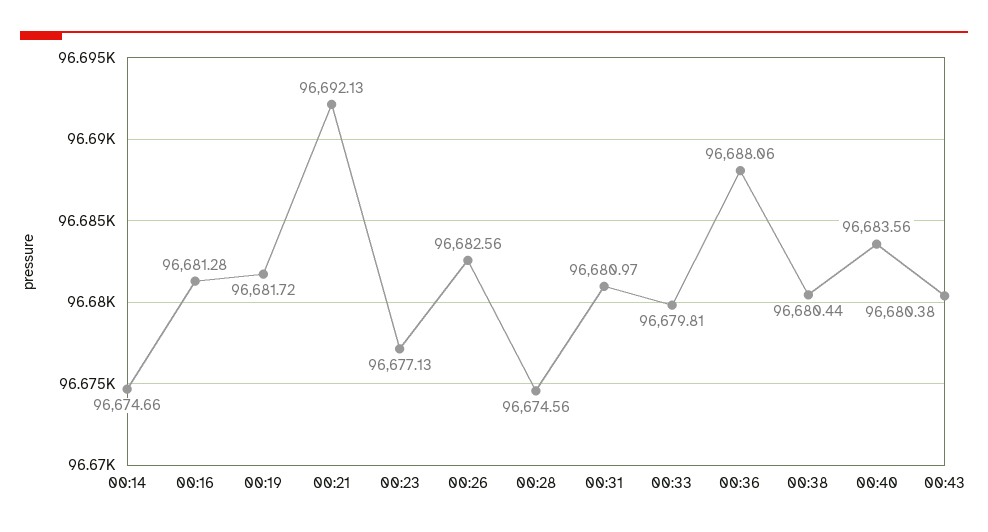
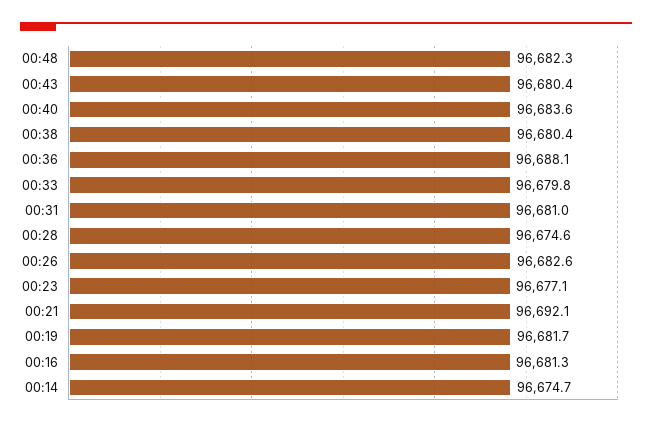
00:48: none -> 96682.3

